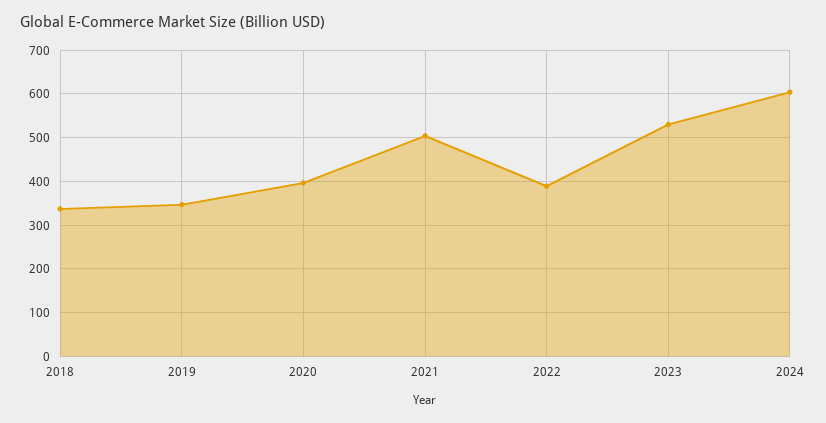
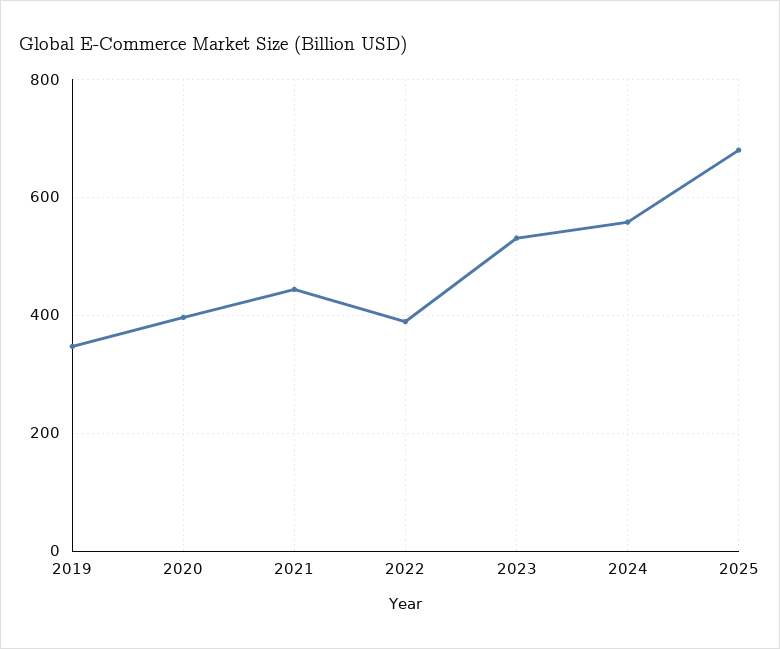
2018: 340 -> none
2021: 500 -> 440
2024: 600 -> 560
2025: none -> 680

